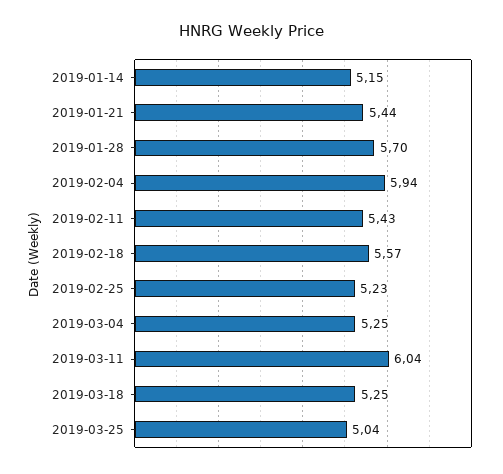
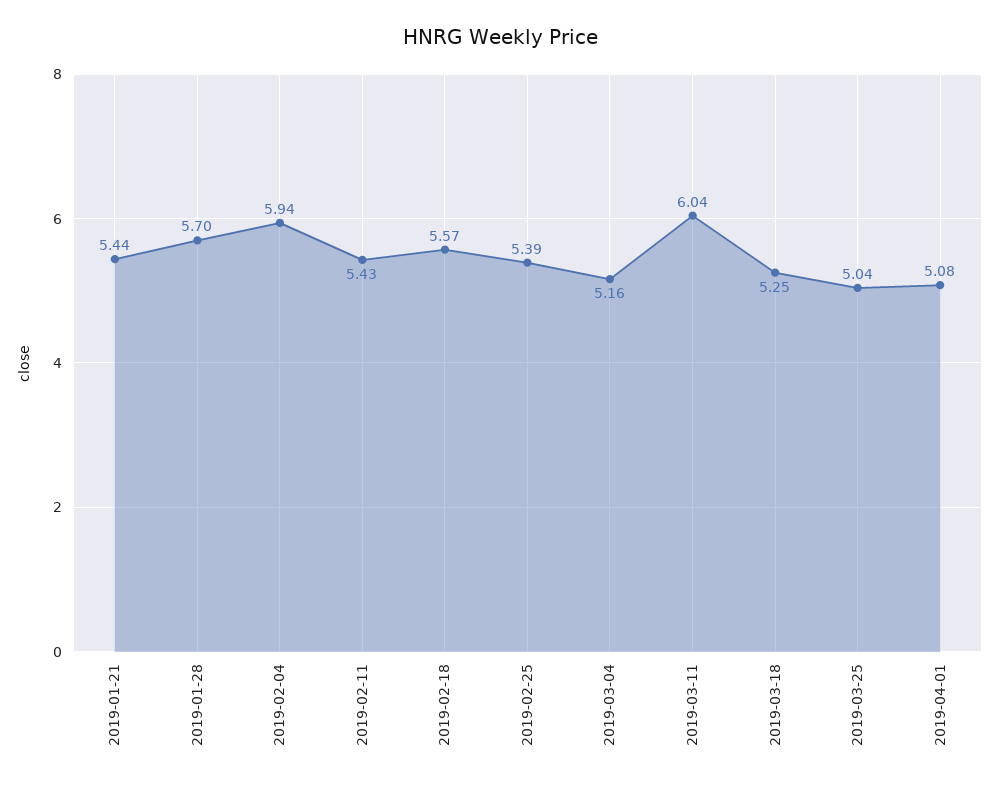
2019-01-14: 5.15 -> none
2019-02-25: 5.23 -> 5.39
2019-03-04: 5.25 -> 5.16
2019-04-01: none -> 5.08

